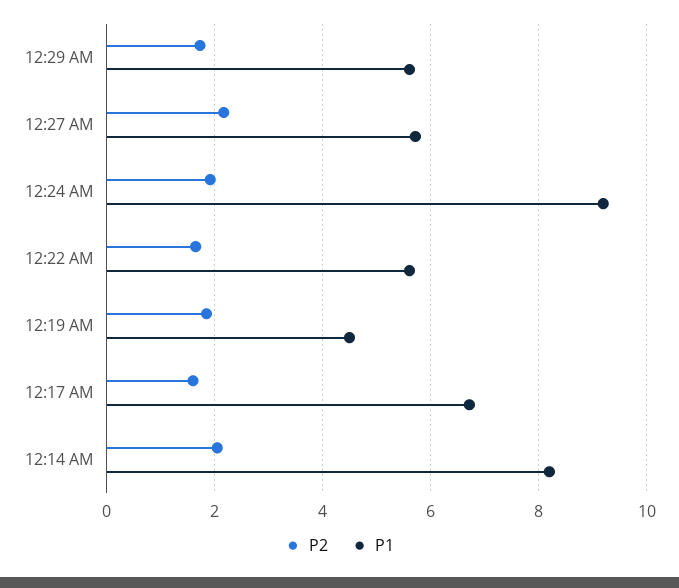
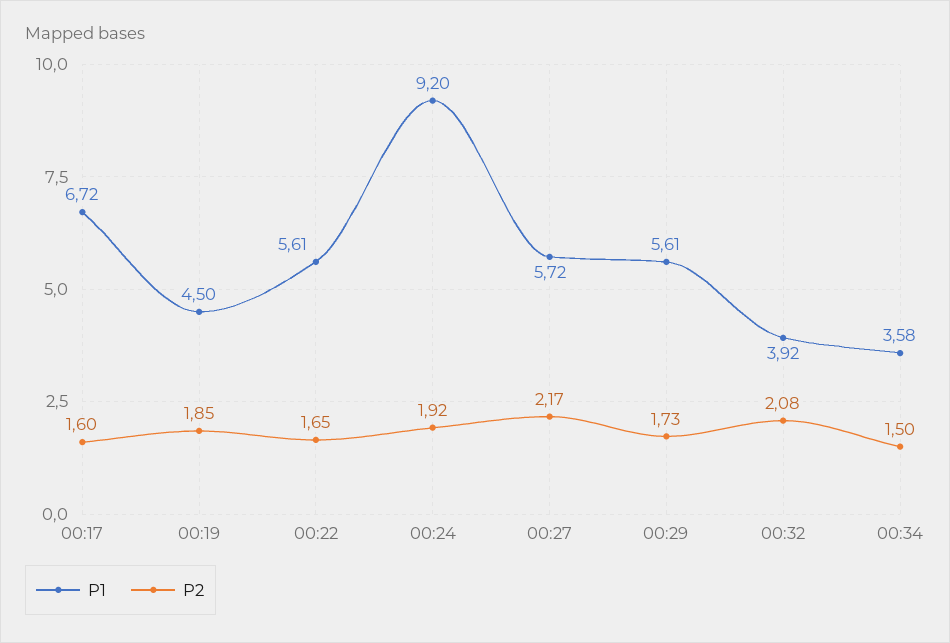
P2, 12:14 AM: 2 -> none
P1, 12:14 AM: 8.2 -> none
P1, 00:32: none -> 3.92
P2, 00:32: none -> 2.08
P1, 00:34: none -> 3.58
P2, 00:34: none -> 1.5

